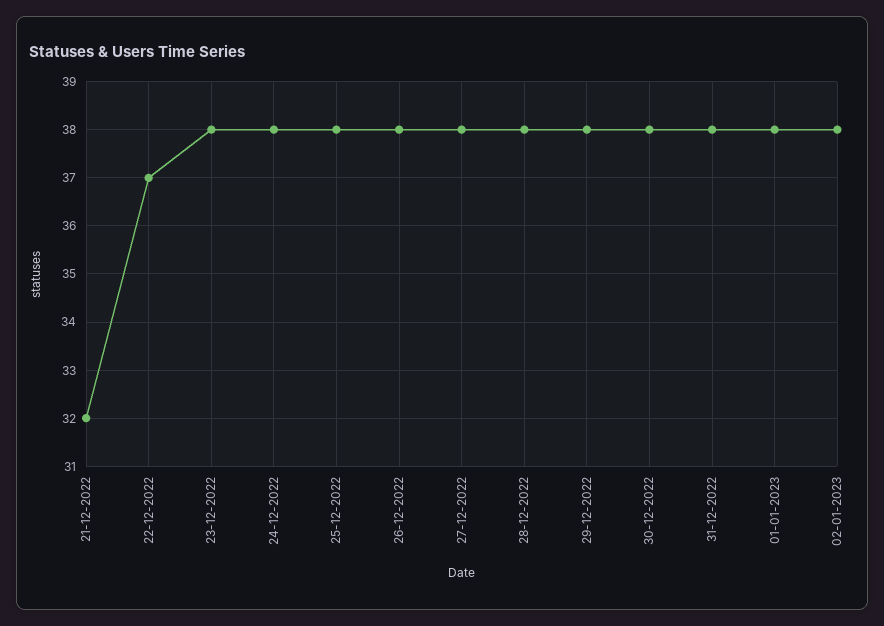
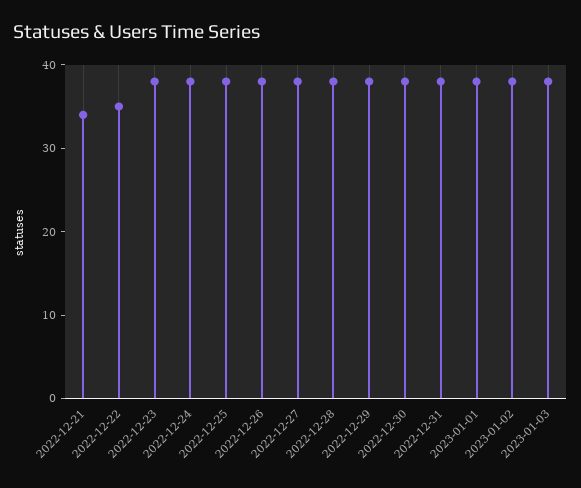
21-12-2022: 32 -> 34
22-12-2022: 37 -> 35
2023-01-03: none -> 38

